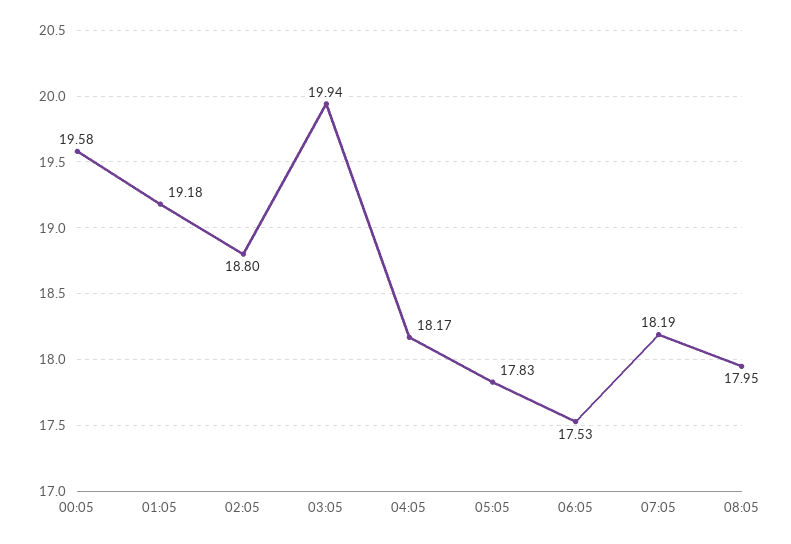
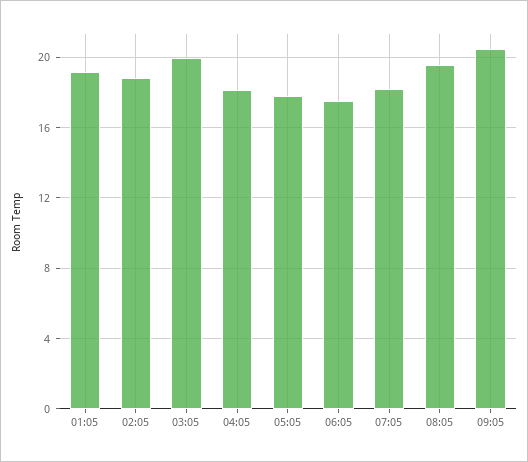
00:05: 19.58 -> none
08:05: 17.95 -> 19.5
09:05: none -> 20.5

